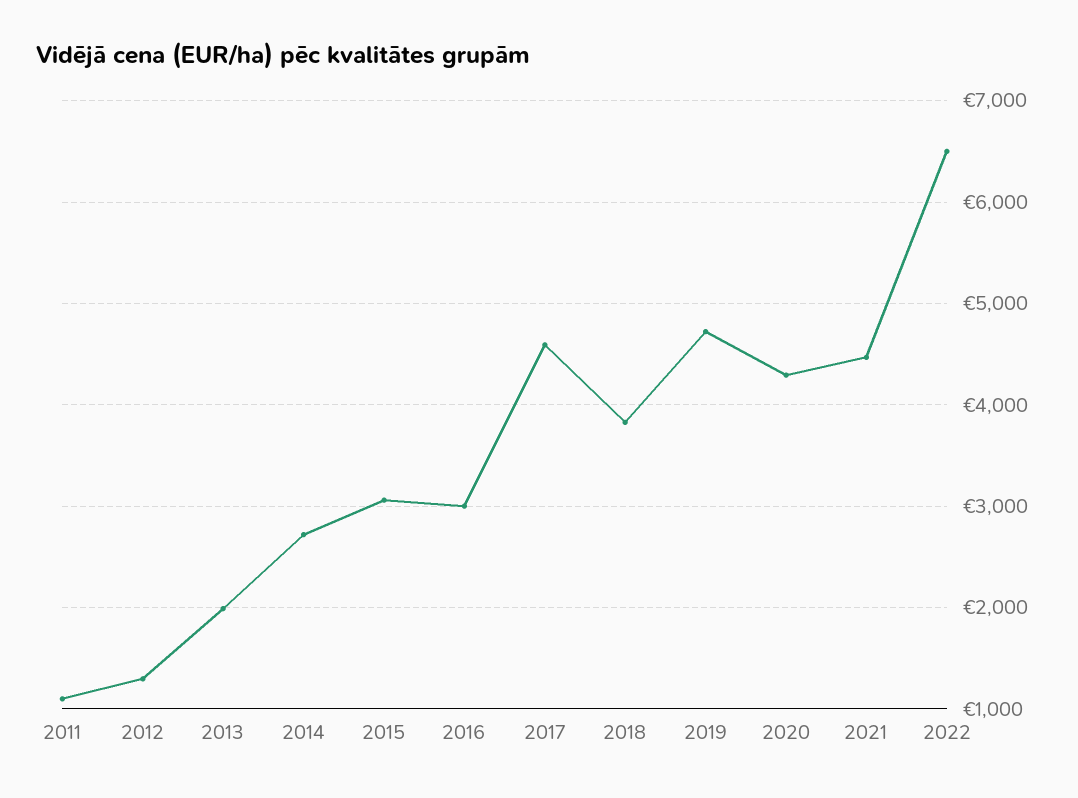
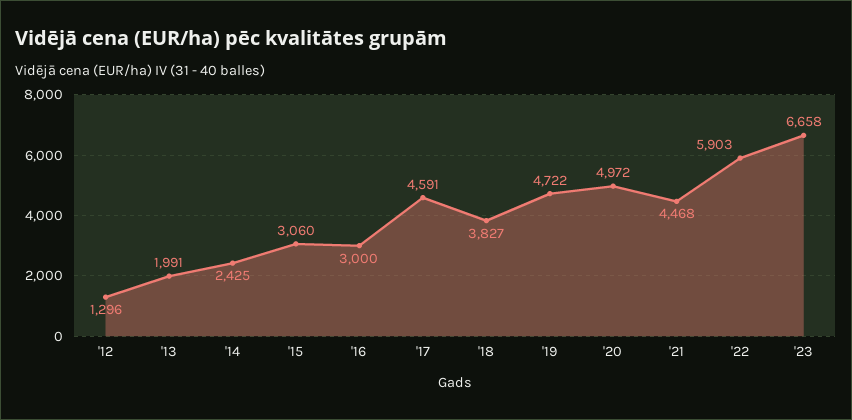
2011: 1100 -> none
2014: 2700 -> 2425
2020: 4300 -> 4972
2022: 6500 -> 5903
'23: none -> 6658

